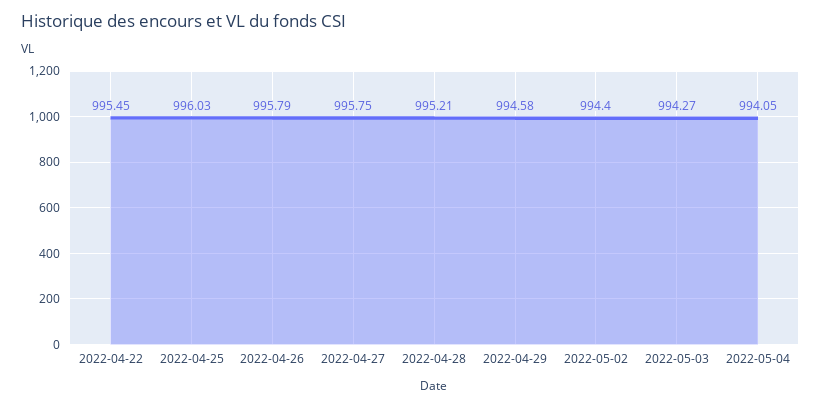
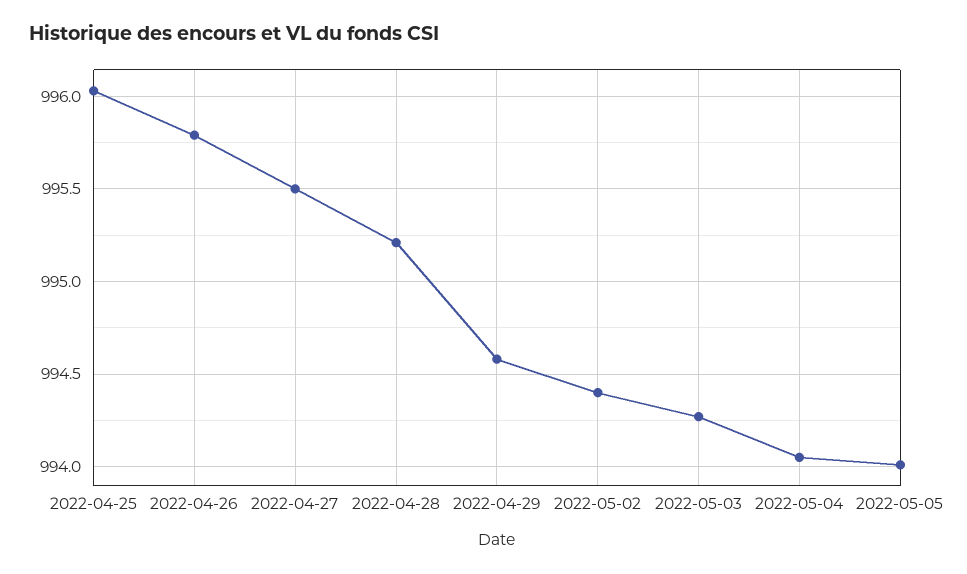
2022-04-22: 995.45 -> none
2022-04-27: 995.75 -> 995.5
2022-05-05: none -> 994

